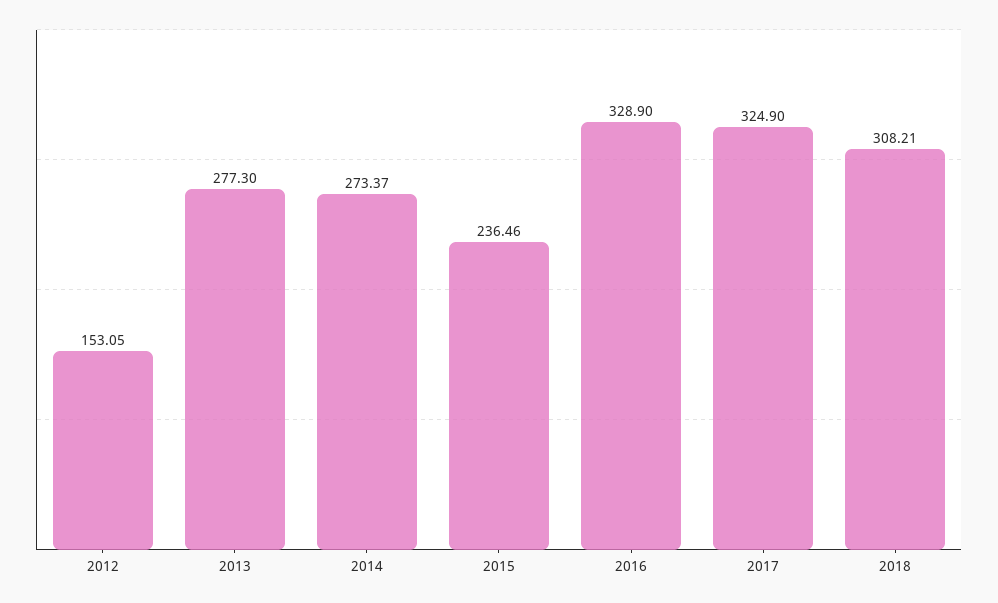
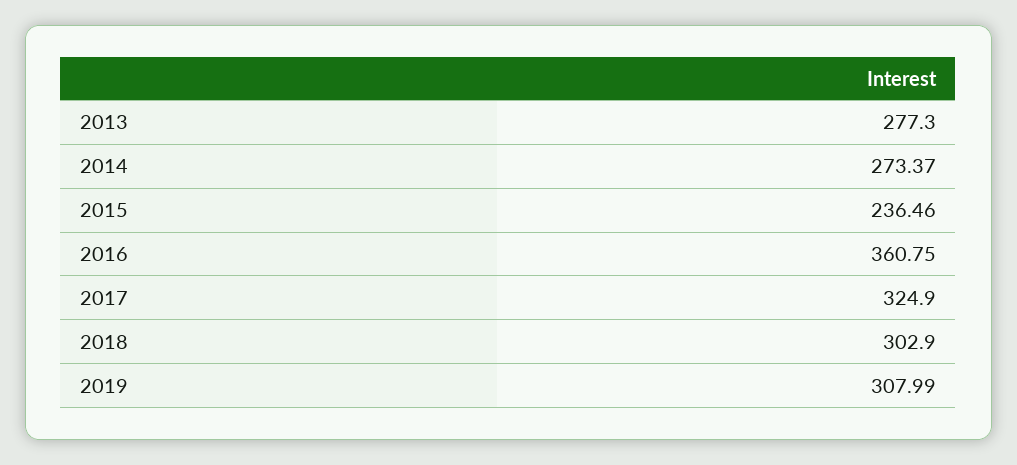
2012: 153.05 -> none
2016: 328.9 -> 360.75
2018: 308.21 -> 302.9
2019: none -> 307.99

